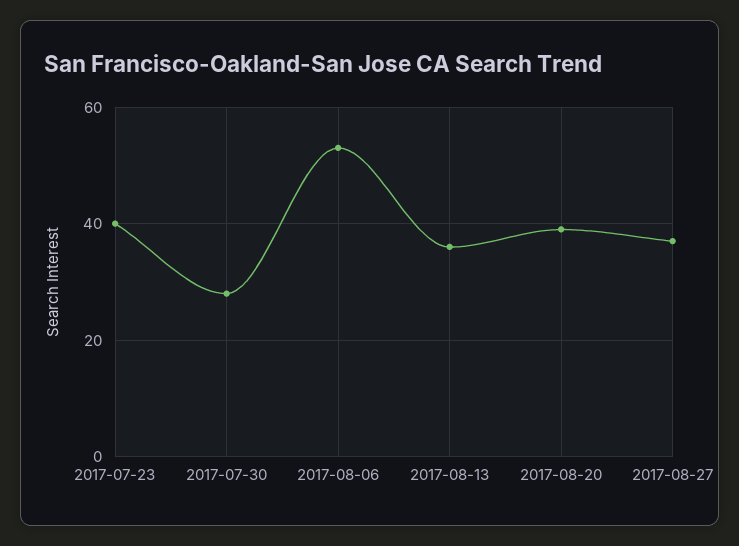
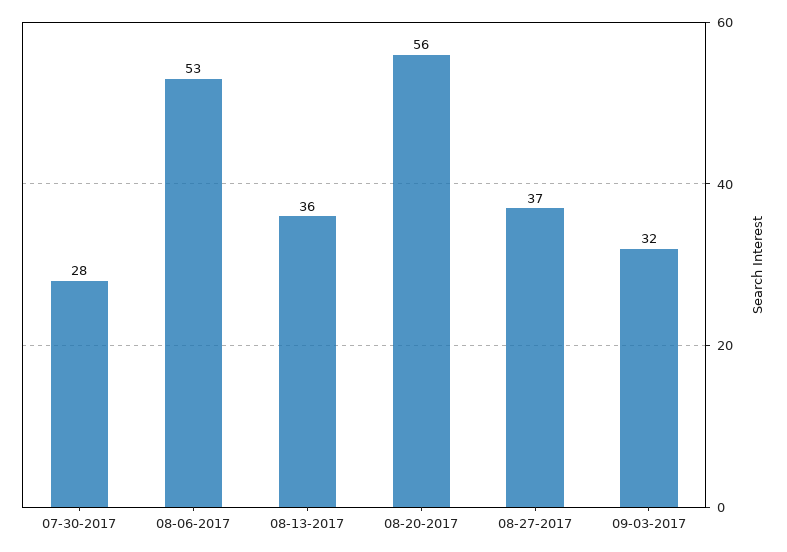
2017-07-23: 40 -> none
2017-08-20: 40 -> 56
09-03-2017: none -> 32

